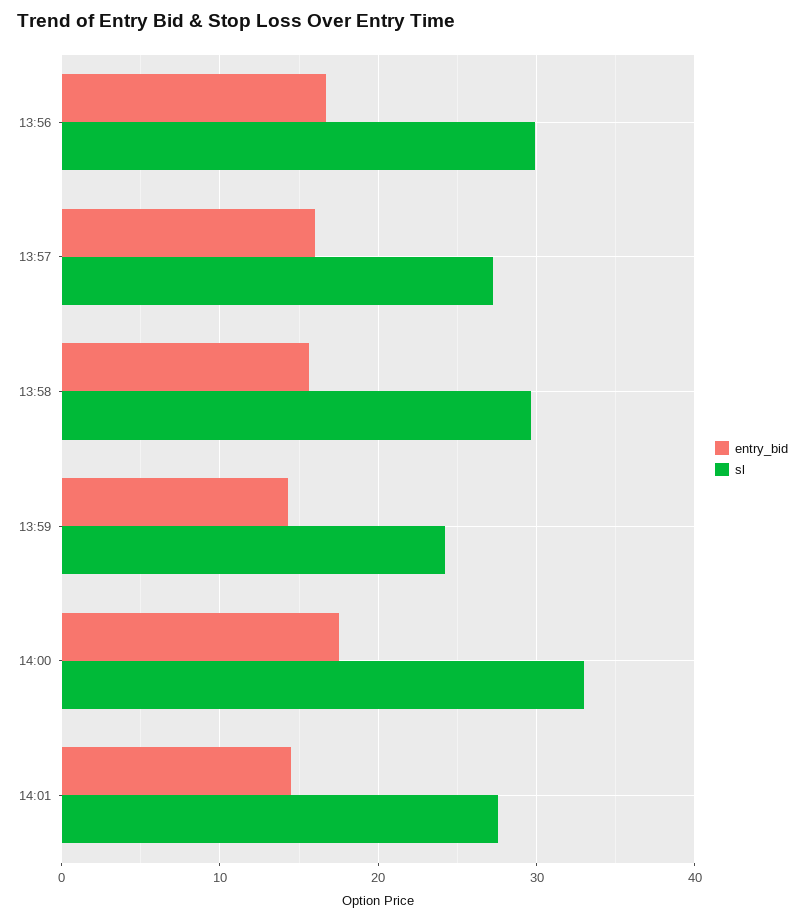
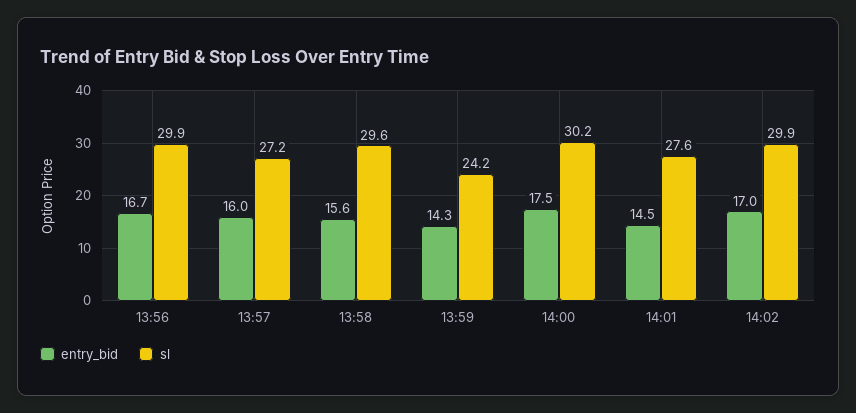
sl, 14:00: 33 -> 30.2
entry_bid, 14:02: none -> 17
sl, 14:02: none -> 29.9

